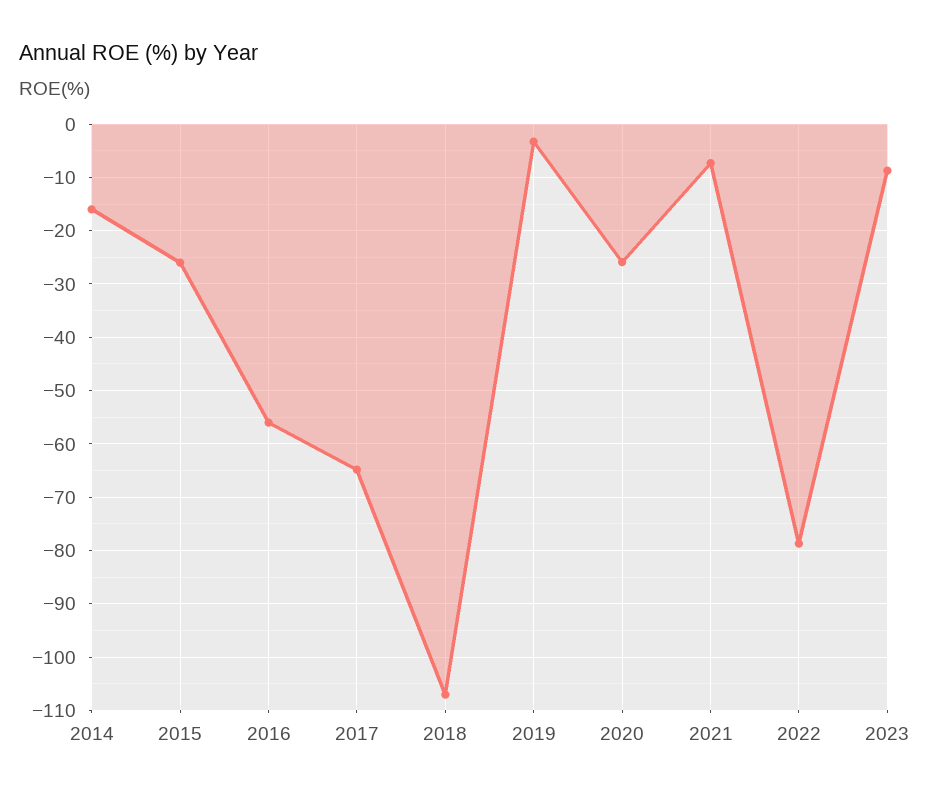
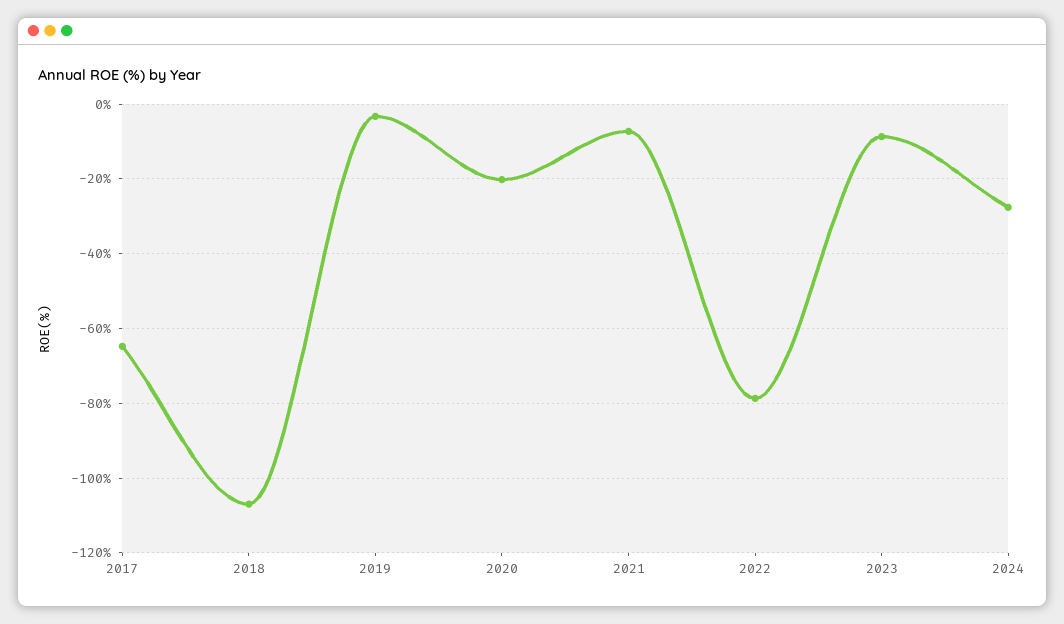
2014: -16 -> none
2015: -26 -> none
2016: -56 -> none
2020: -26 -> -20
2024: none -> -28

